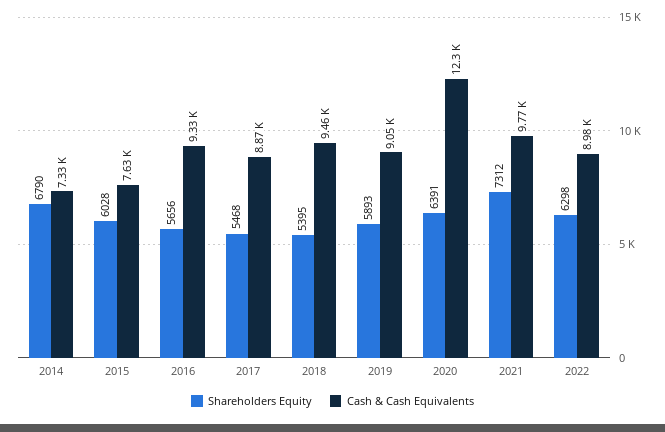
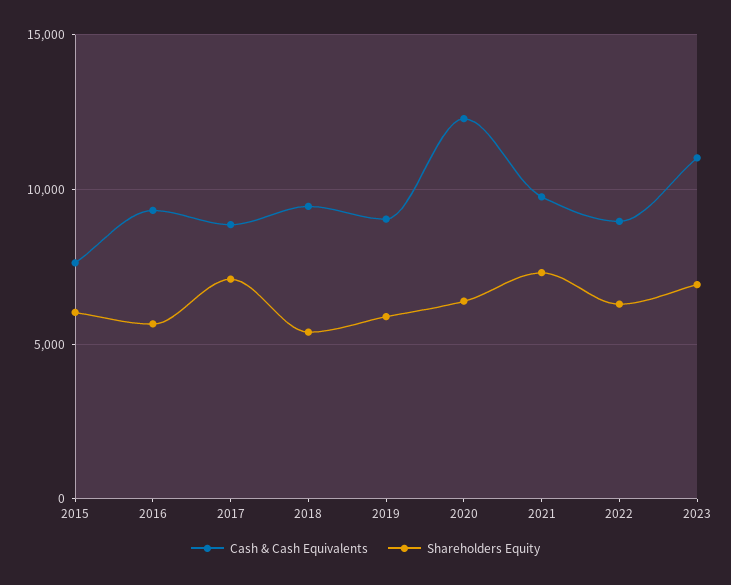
Shareholders Equity, 2014: 6790 -> none
Cash & Cash Equivalents, 2014: 7330 -> none
Shareholders Equity, 2017: 5468 -> 7000
Cash & Cash Equivalents, 2023: none -> 11000
Shareholders Equity, 2023: none -> 7000

